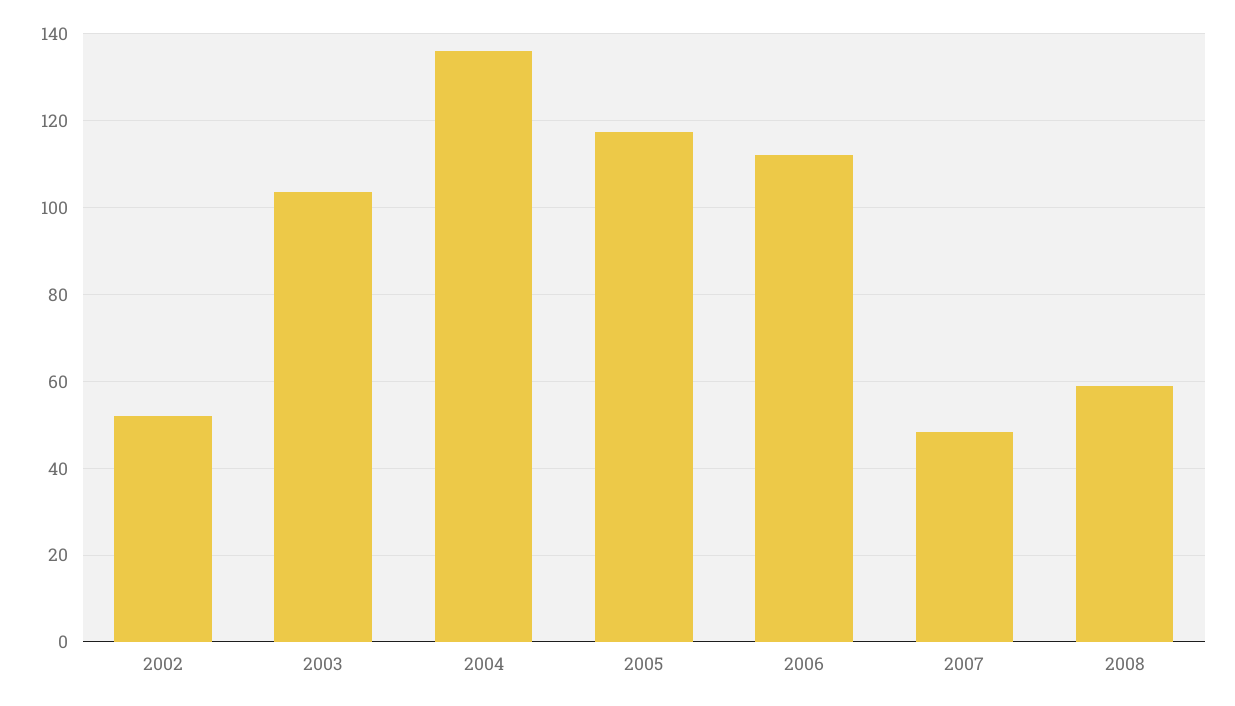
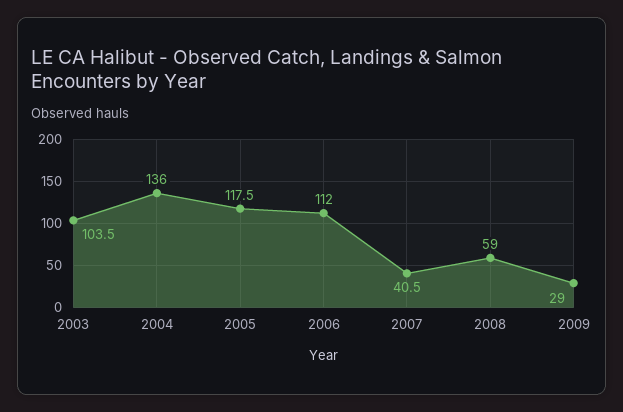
2002: 52 -> none
2007: 48 -> 40.5
2009: none -> 29

